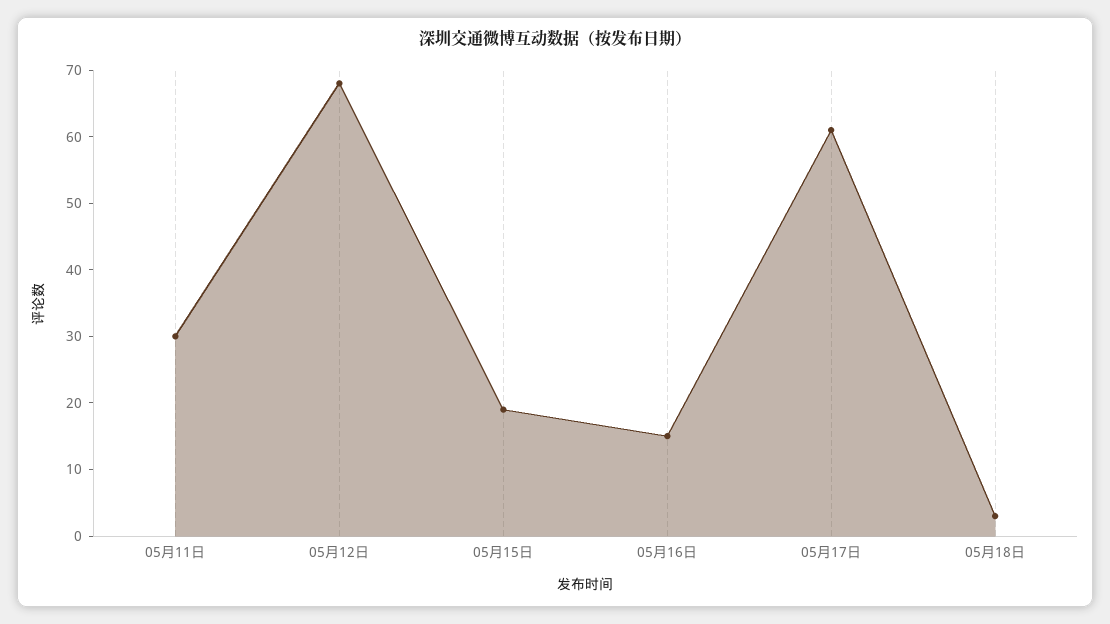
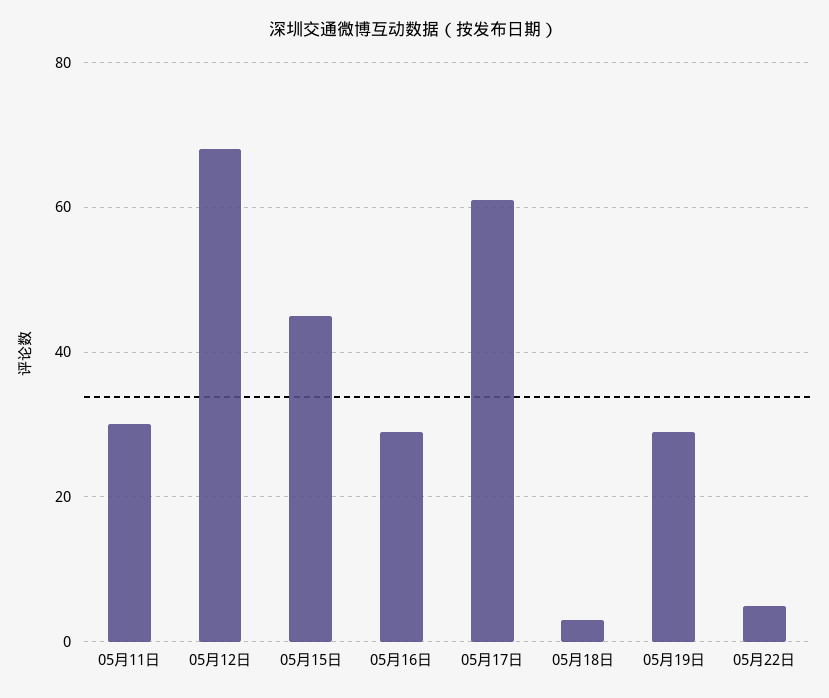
05月15日: 20 -> 45
05月16日: 15 -> 30
05月19日: none -> 30
05月22日: none -> 5

